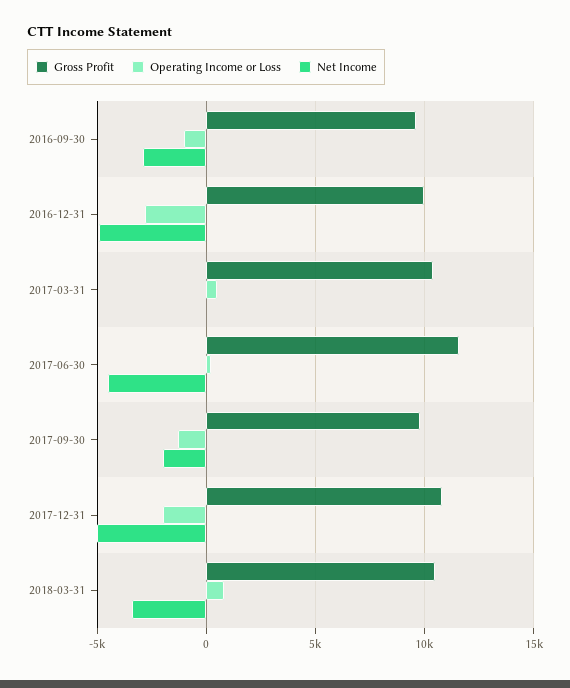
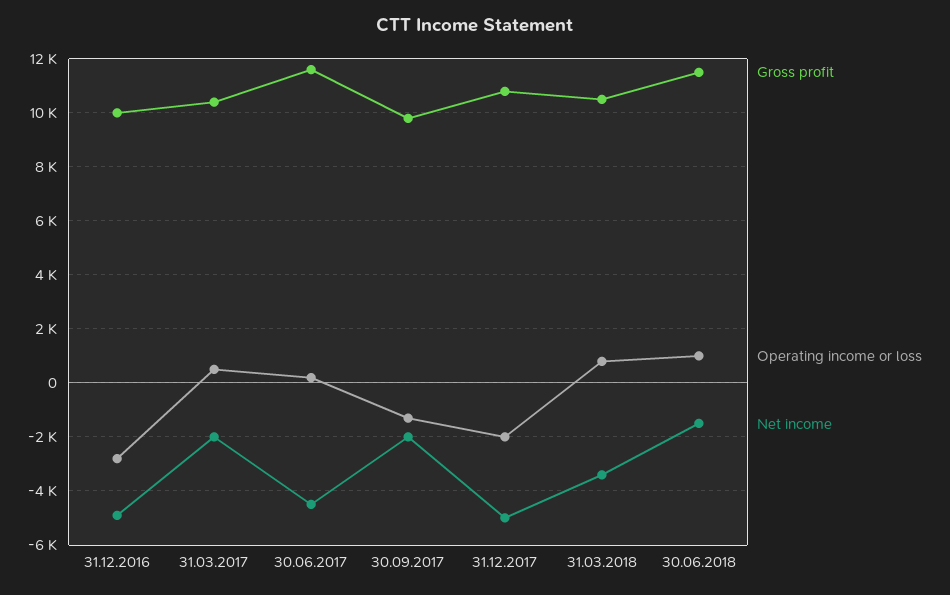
Gross Profit, 2016-09-30: 9500 -> none
Operating Income or Loss, 2016-09-30: -1000 -> none
Net Income, 2016-09-30: -3000 -> none
Net Income, 2017-03-31: 0 -> -2000
Gross Profit, 30.06.2018: none -> 11500
Operating Income or Loss, 30.06.2018: none -> 1000
Net Income, 30.06.2018: none -> -1500

